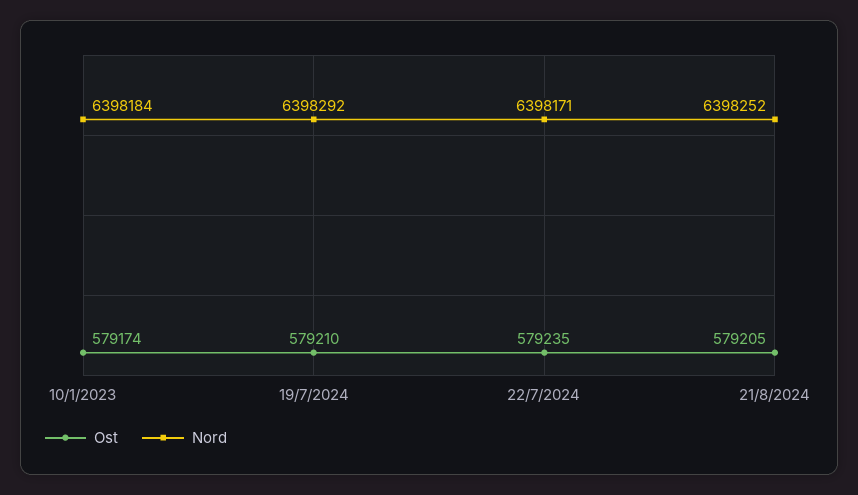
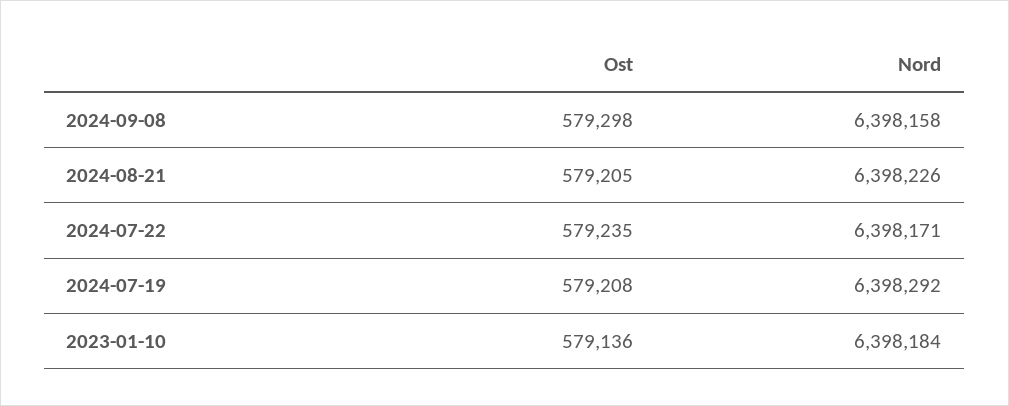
Ost, 10/1/2023: 579174 -> 579136
Ost, 19/7/2024: 579210 -> 579208
Nord, 21/8/2024: 6398252 -> 6398226
Ost, 2024-09-08: none -> 579298
Nord, 2024-09-08: none -> 6398158

